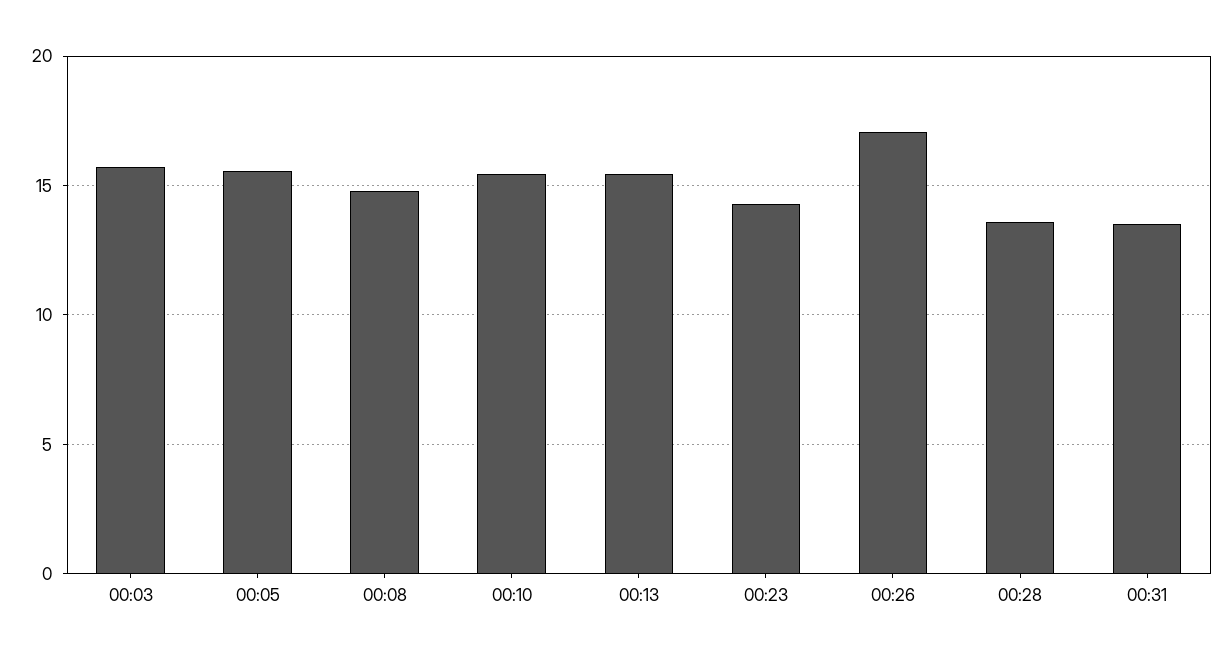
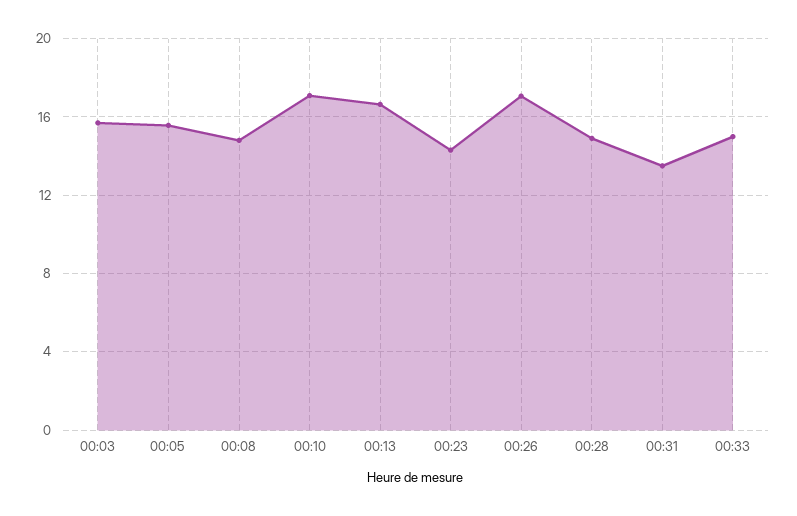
00:10: 15.5 -> 17
00:13: 15.5 -> 16.5
00:28: 13.5 -> 15
00:33: none -> 15

